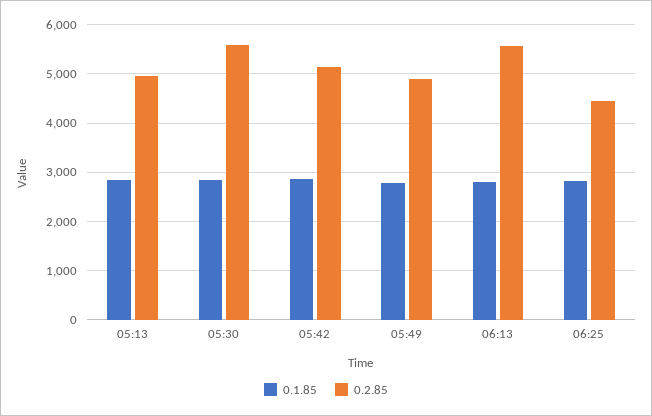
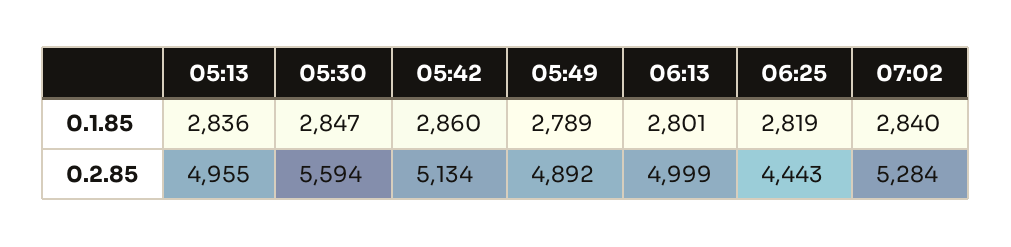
0.2.85, 06:13: 5600 -> 4999
0.1.85, 07:02: none -> 2840
0.2.85, 07:02: none -> 5284

